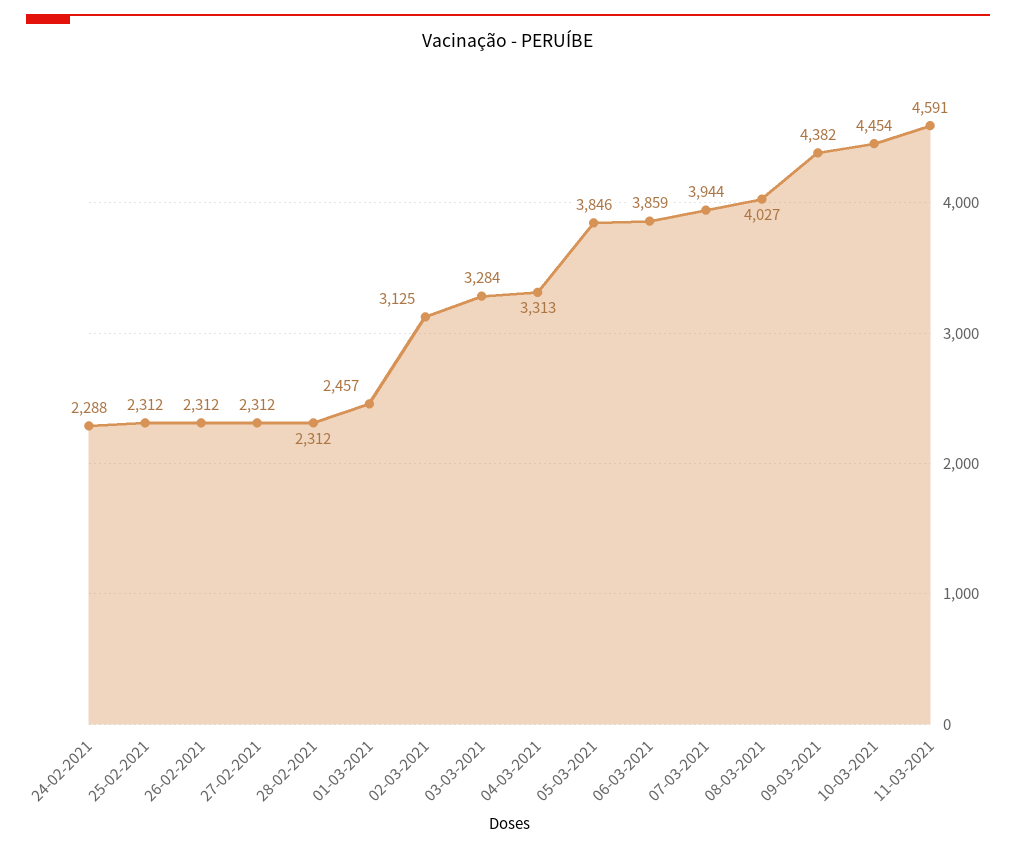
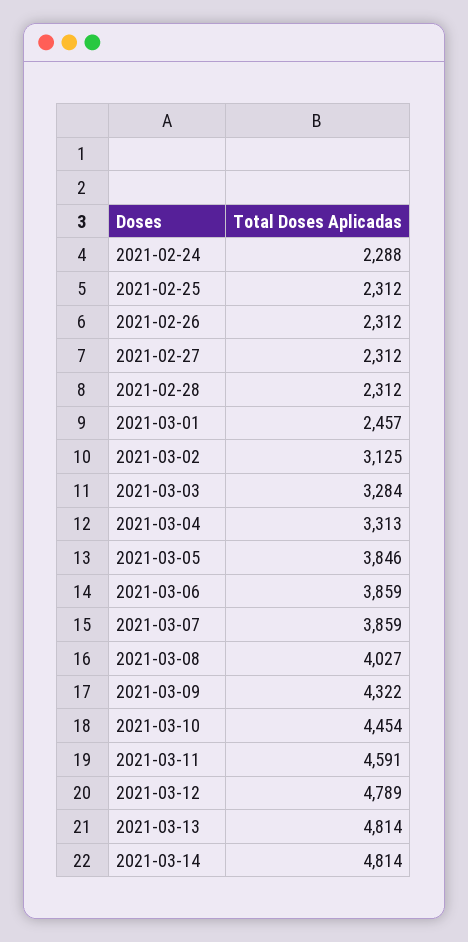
07-03-2021: 3944 -> 3859
09-03-2021: 4382 -> 4322
2021-03-12: none -> 4789
2021-03-13: none -> 4814
2021-03-14: none -> 4814

